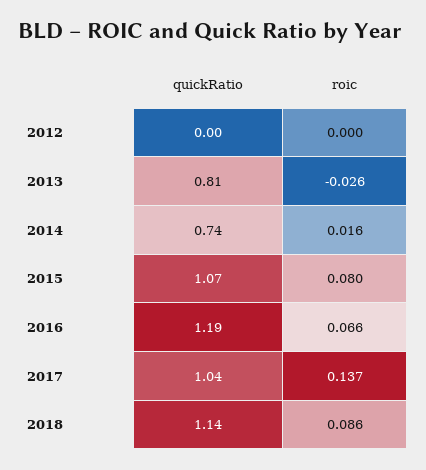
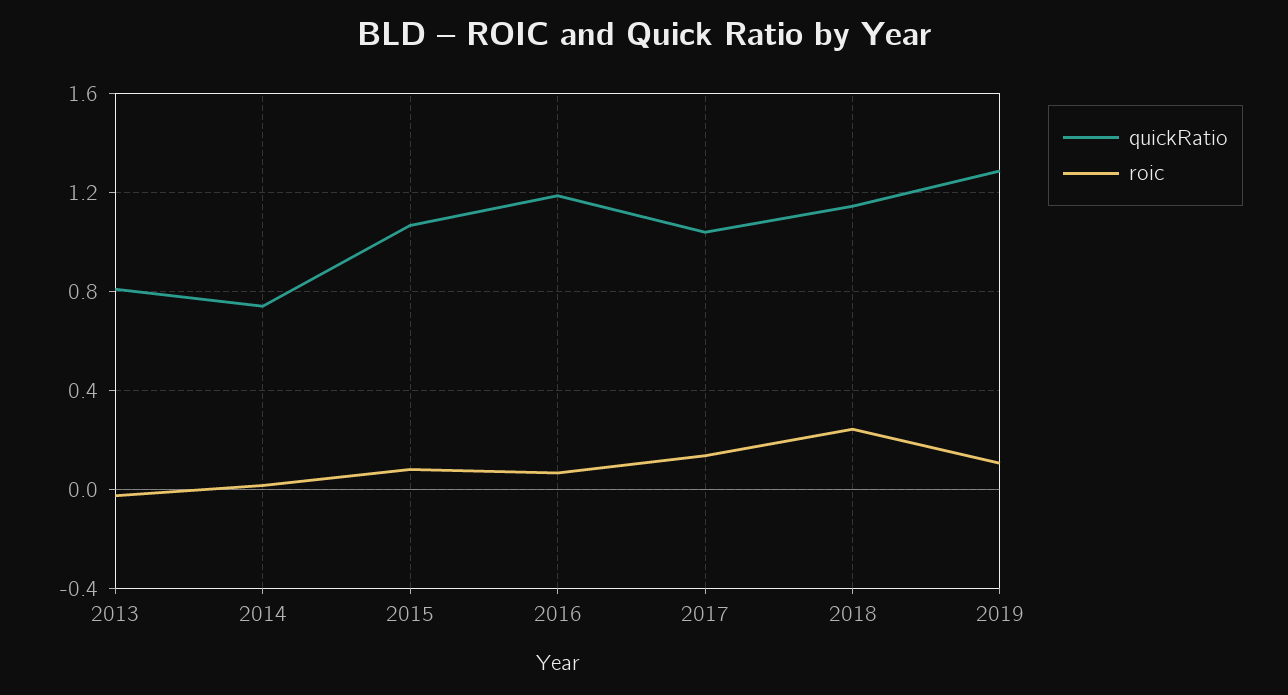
quickRatio, 2012: 0 -> none
roic, 2012: 0 -> none
roic, 2018: 0.086 -> 0.25
quickRatio, 2019: none -> 1.3
roic, 2019: none -> 0.1

